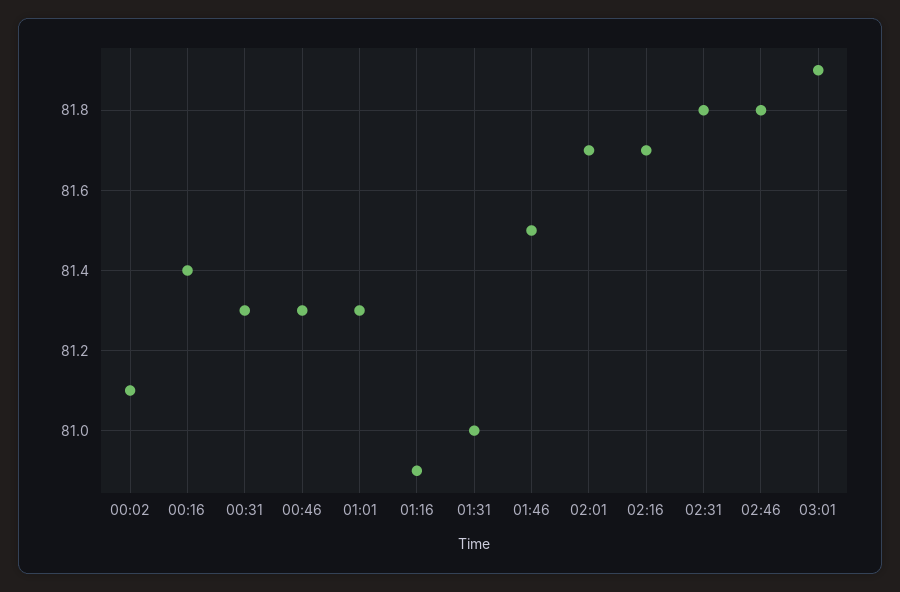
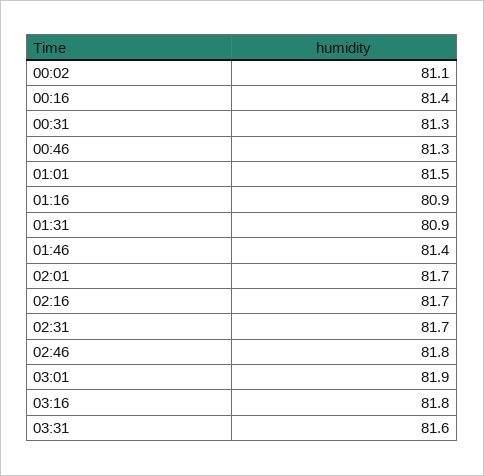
01:01: 81.3 -> 81.5
01:31: 81 -> 80.9
01:46: 81.5 -> 81.4
02:31: 81.8 -> 81.7
03:16: none -> 81.8
03:31: none -> 81.6

